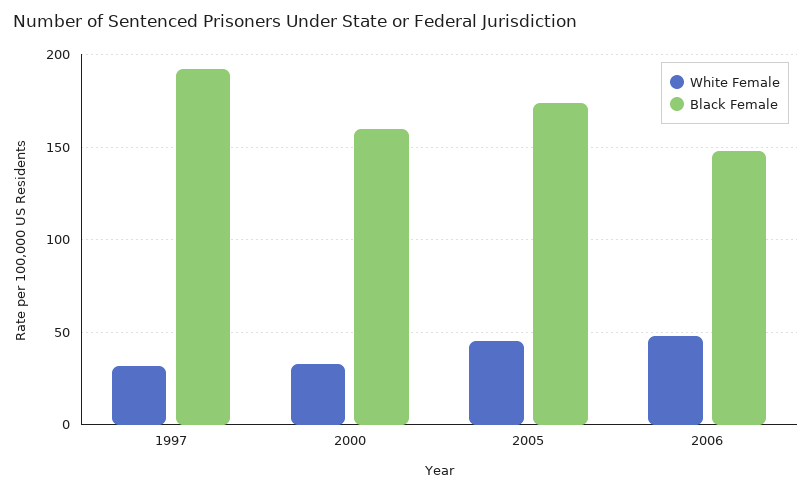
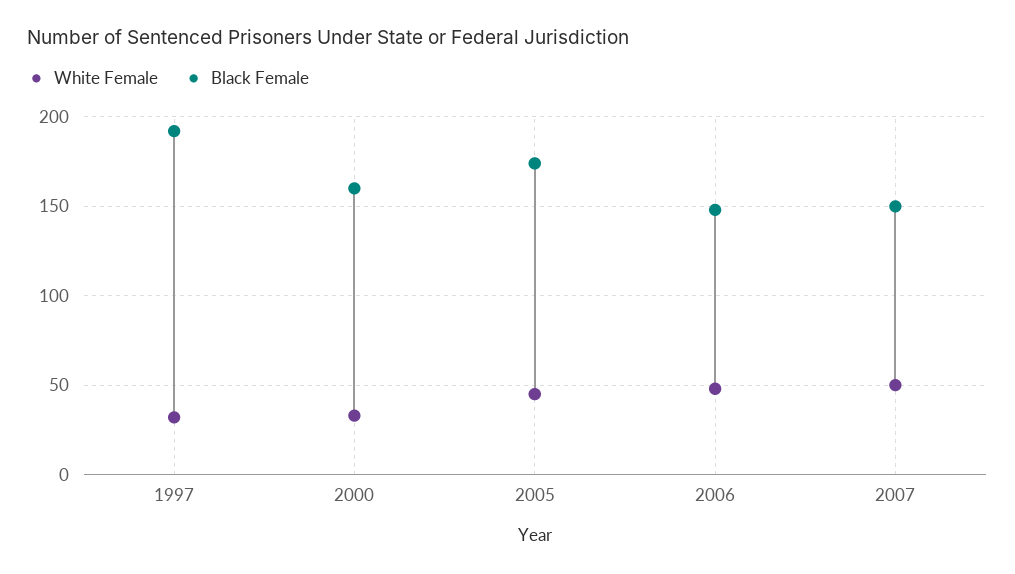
White Female, 2007: none -> 50
Black Female, 2007: none -> 150

